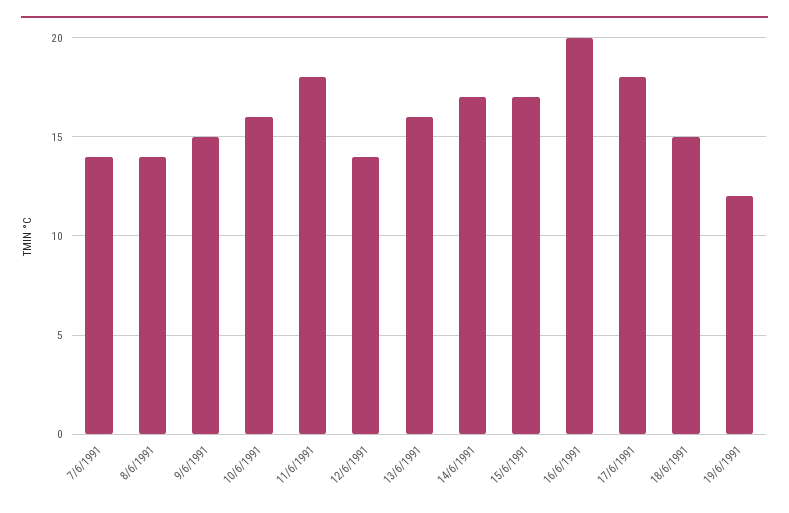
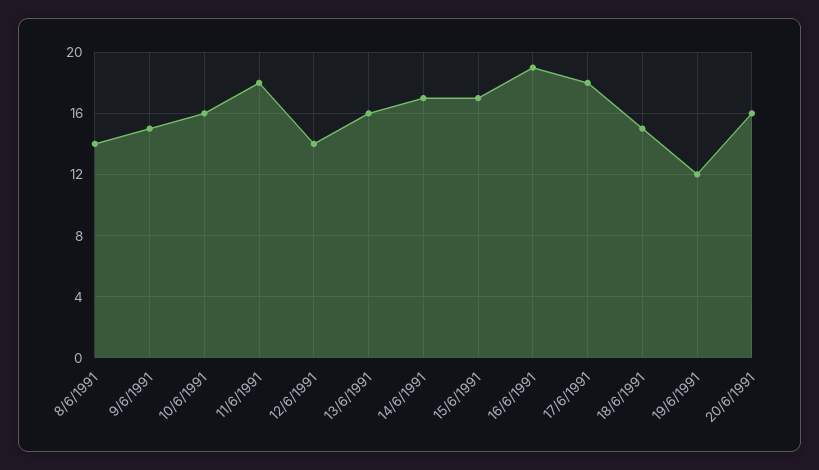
7/6/1991: 14 -> none
16/6/1991: 20 -> 19
20/6/1991: none -> 16

